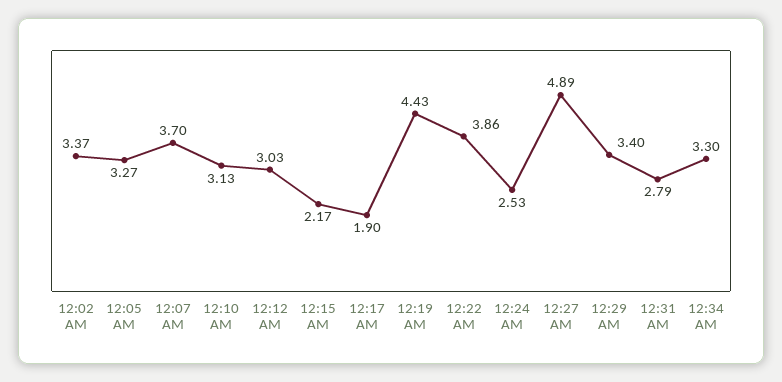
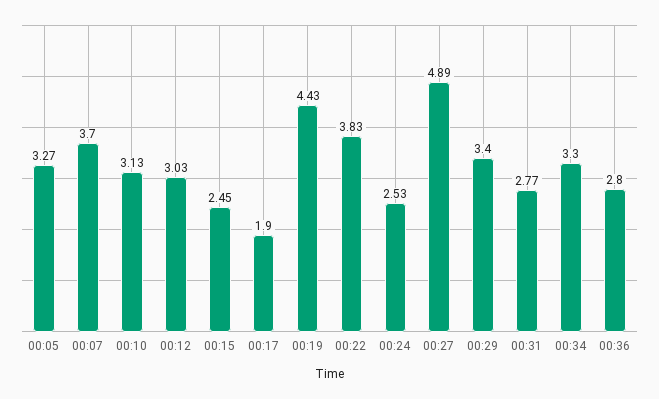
12:02 AM: 3.37 -> none
12:15 AM: 2.17 -> 2.45
12:22 AM: 3.86 -> 3.83
12:31 AM: 2.79 -> 2.77
00:36: none -> 2.8

